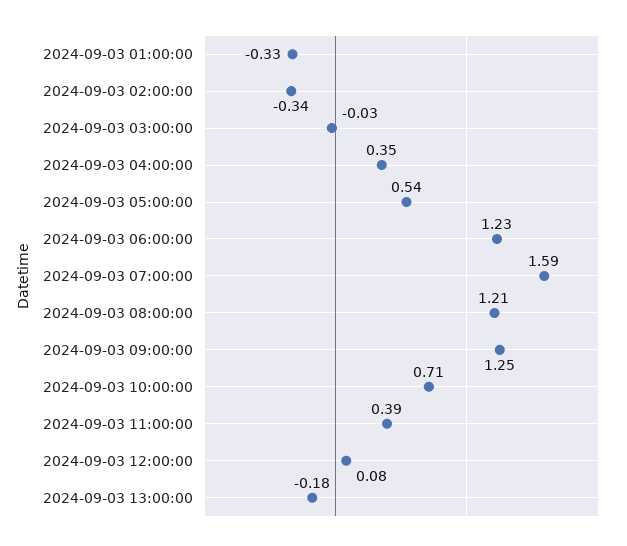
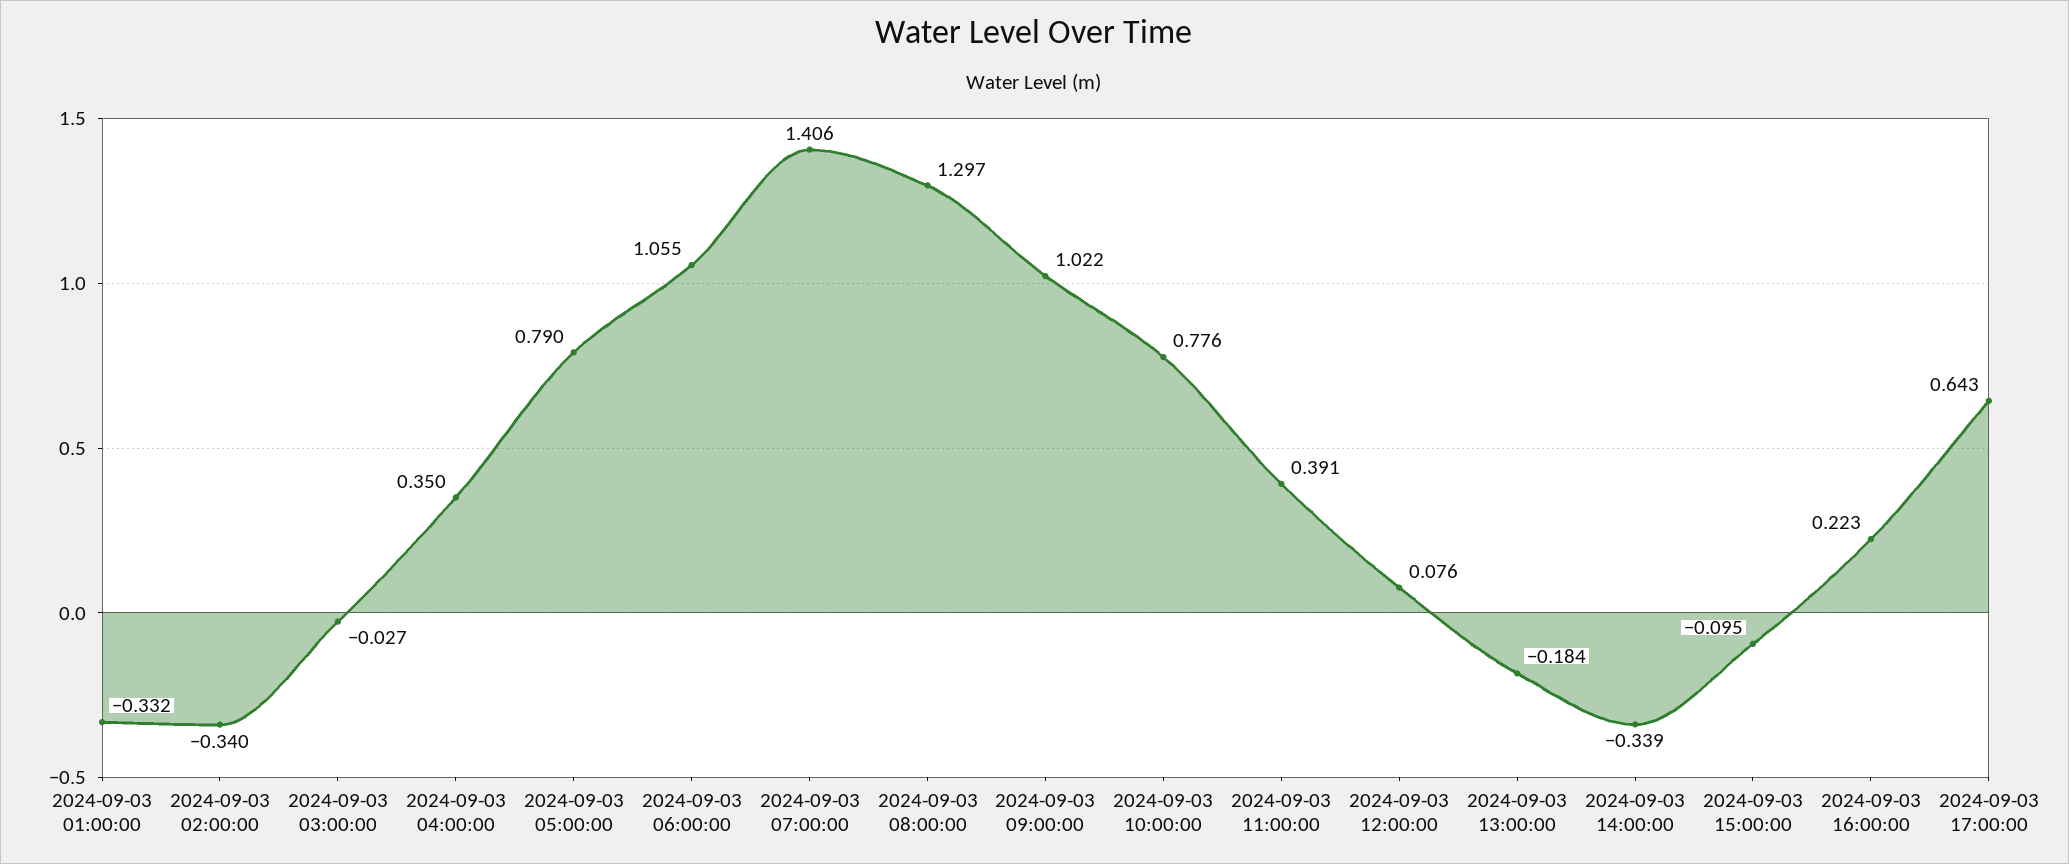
2024-09-03 05:00:00: 0.54 -> 0.79
2024-09-03 06:00:00: 1.23 -> 1.055
2024-09-03 07:00:00: 1.59 -> 1.406
2024-09-03 08:00:00: 1.21 -> 1.297
2024-09-03 09:00:00: 1.25 -> 1.022
2024-09-03 10:00:00: 0.71 -> 0.776
2024-09-03 14:00:00: none -> -0.339
2024-09-03 15:00:00: none -> -0.095
2024-09-03 16:00:00: none -> 0.223
2024-09-03 17:00:00: none -> 0.643

